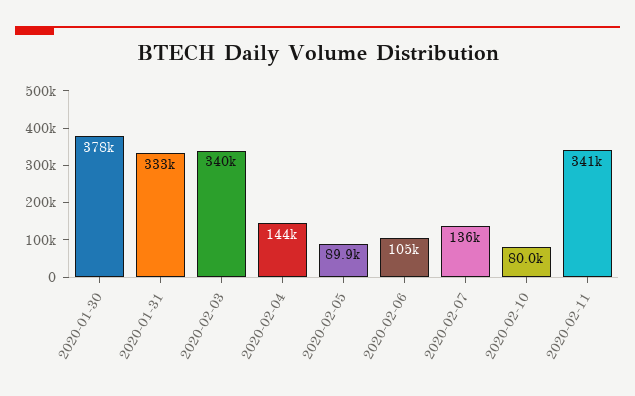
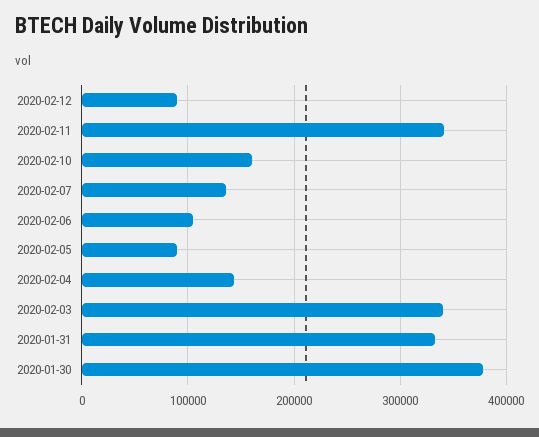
2020-02-10: 80000 -> 160000
2020-02-12: none -> 90000

